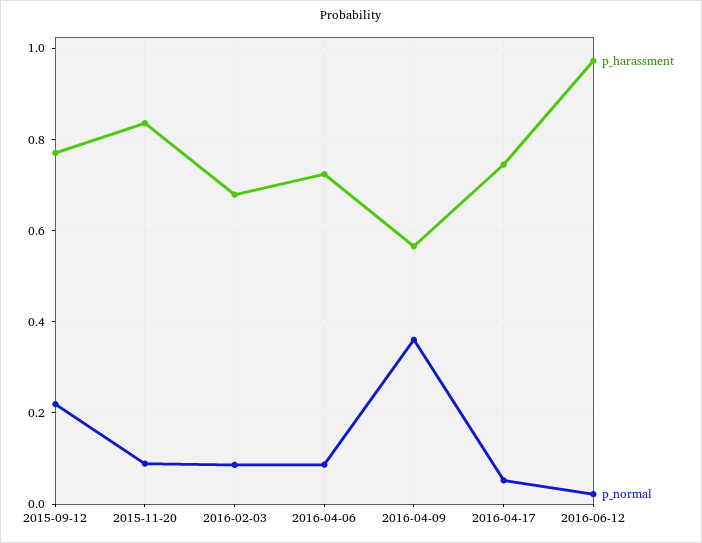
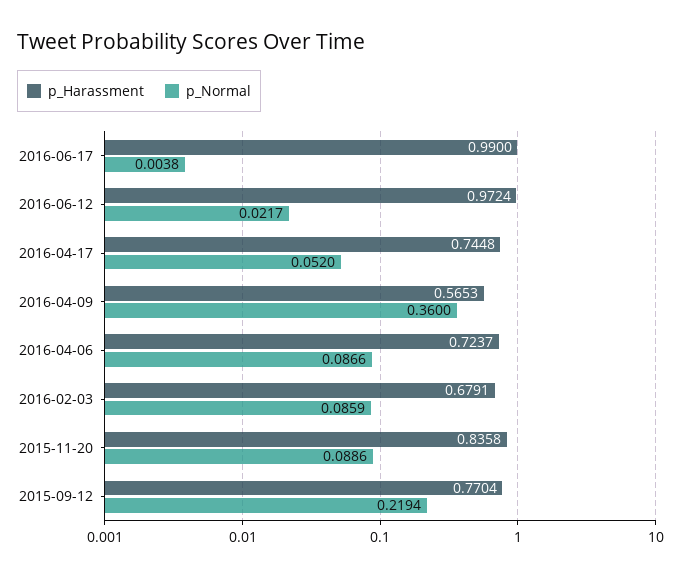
p_harassment, 2016-06-17: none -> 0.99
p_normal, 2016-06-17: none -> 0.0038

